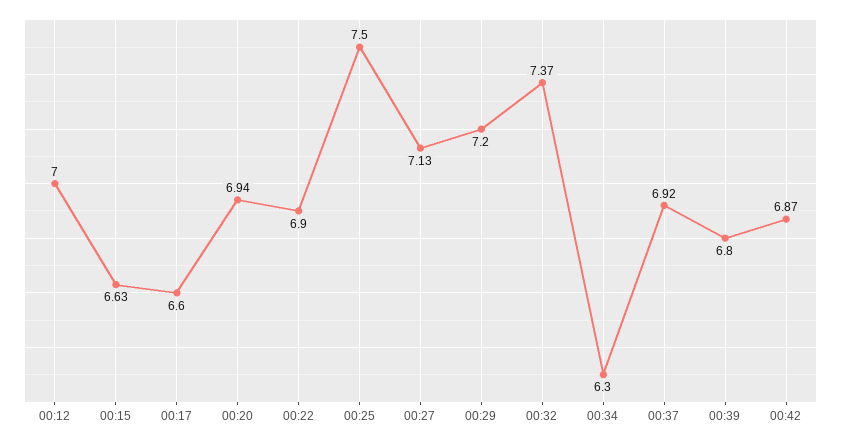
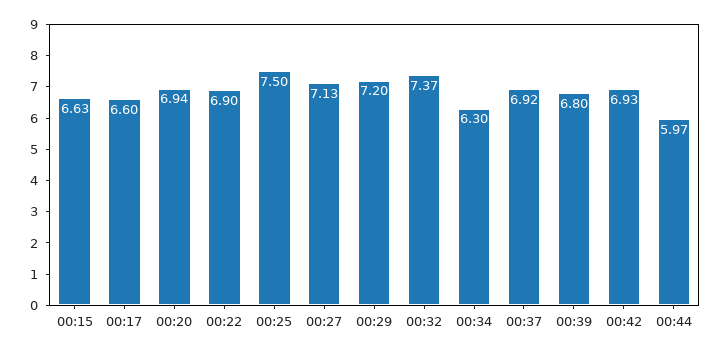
00:12: 7 -> none
00:42: 6.87 -> 6.93
00:44: none -> 5.97

